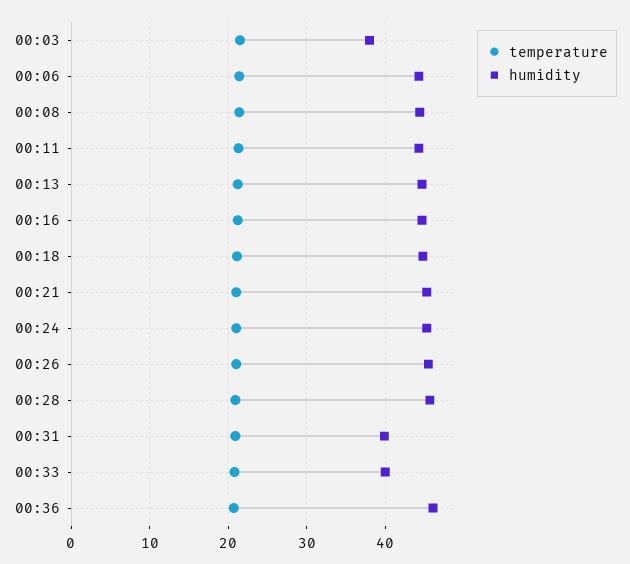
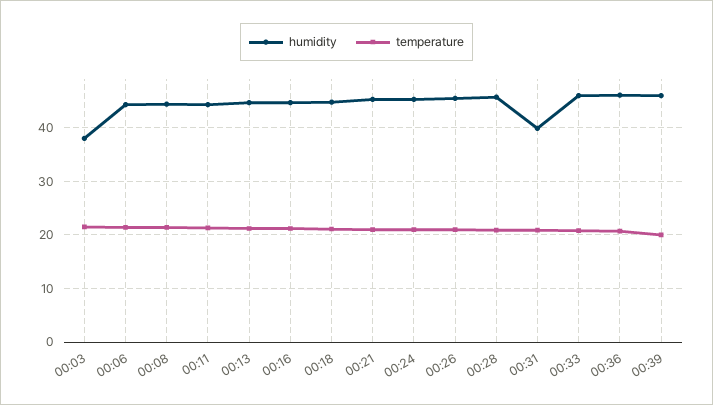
humidity, 00:33: 40 -> 46
humidity, 00:39: none -> 46
temperature, 00:39: none -> 20

